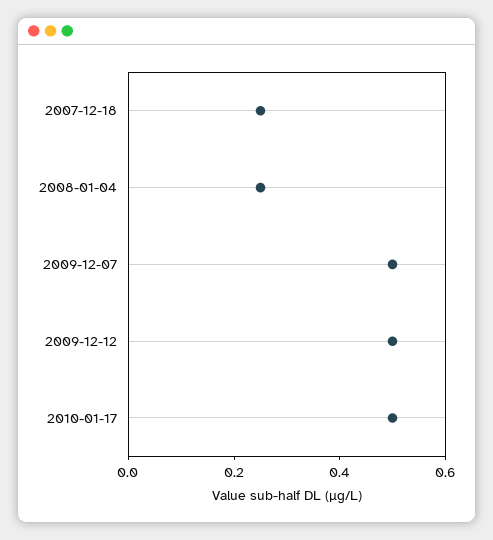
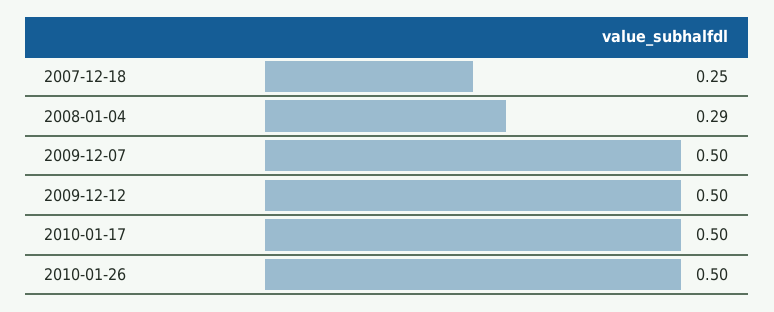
2008-01-04: 0.25 -> 0.29
2010-01-26: none -> 0.5

